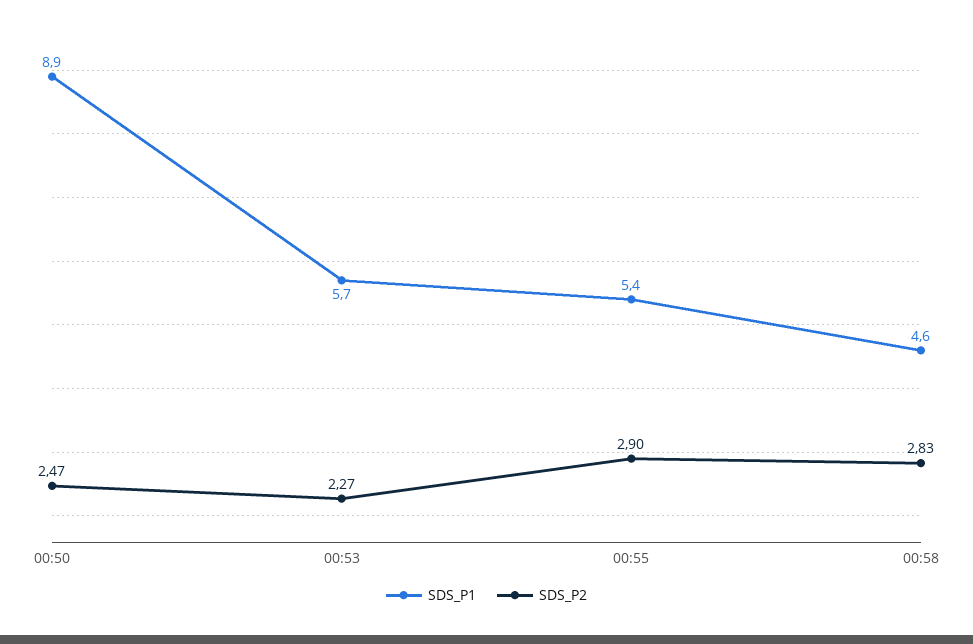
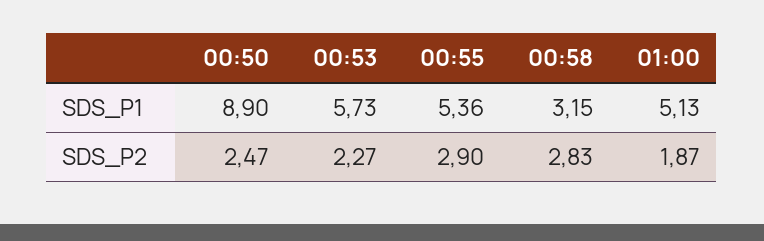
SDS_P1, 00:58: 4.6 -> 3.15
SDS_P1, 01:00: none -> 5.13
SDS_P2, 01:00: none -> 1.87

